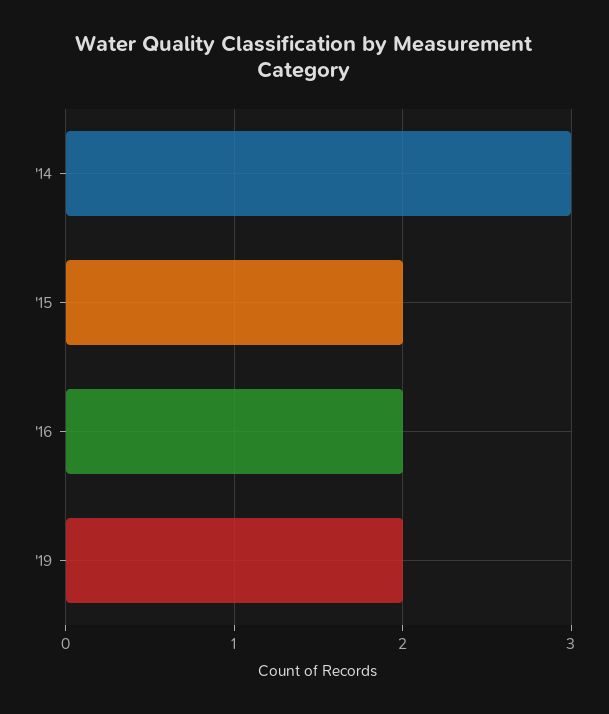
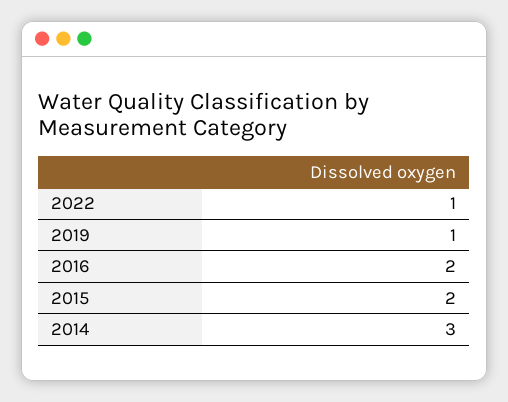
'19: 2 -> 1
2022: none -> 1

